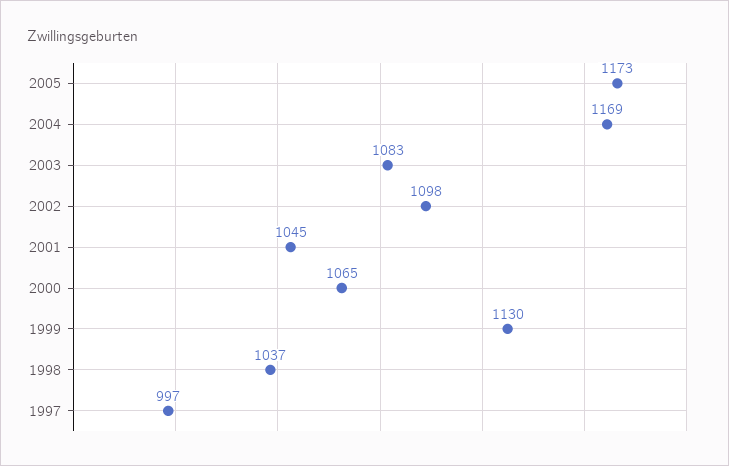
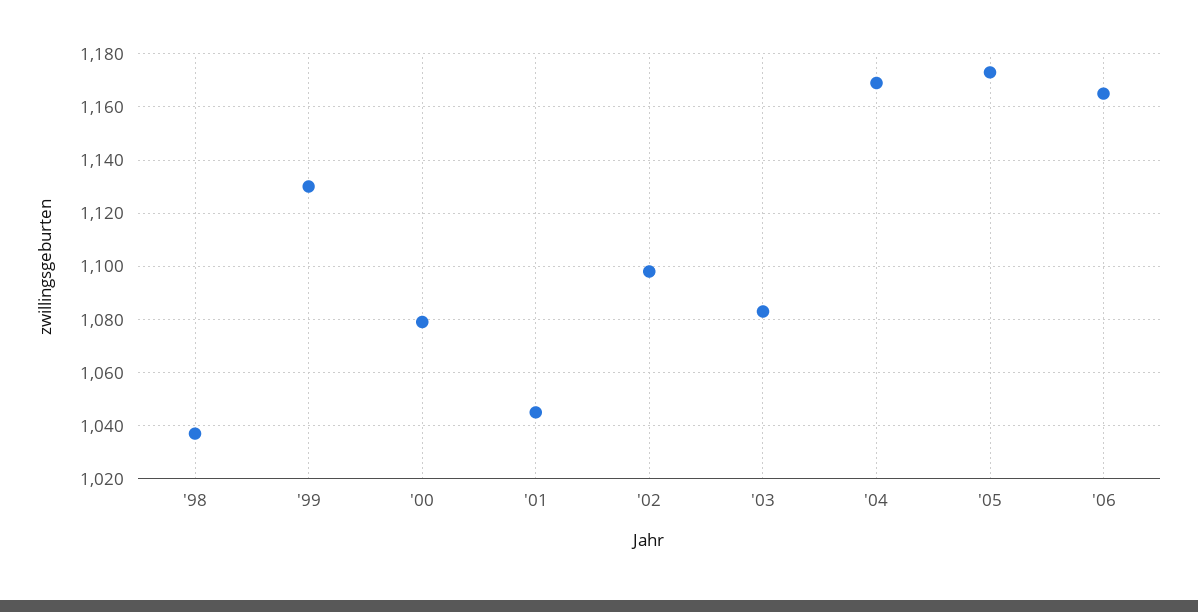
2000: 1065 -> 1080
1997: 997 -> none
'06: none -> 1165

